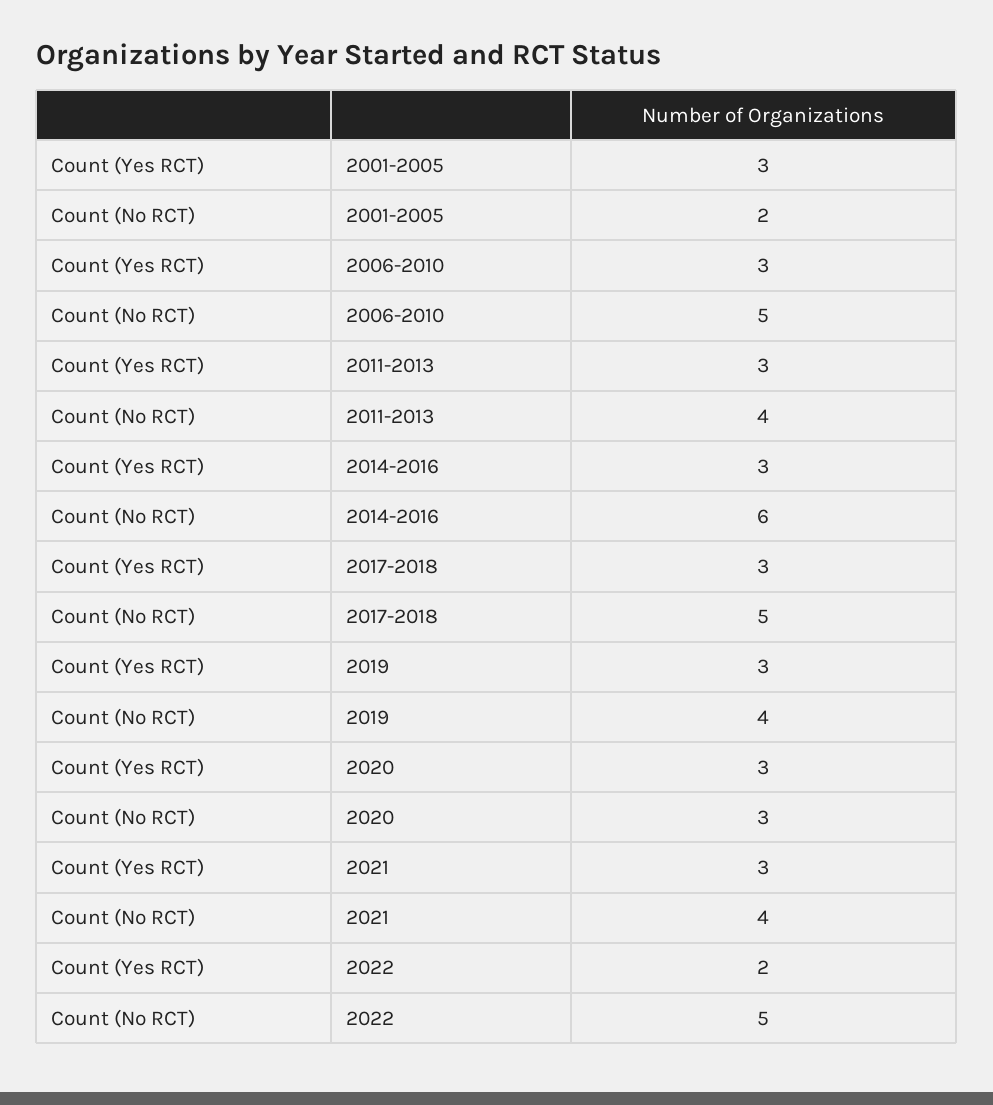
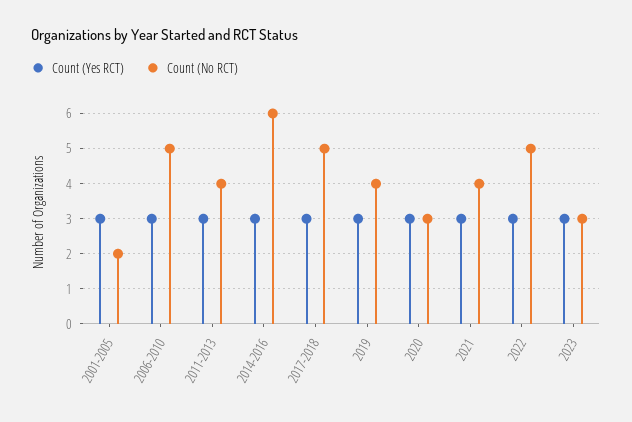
Count (Yes RCT), 2022: 2 -> 3
Count (Yes RCT), 2023: none -> 3
Count (No RCT), 2023: none -> 3

